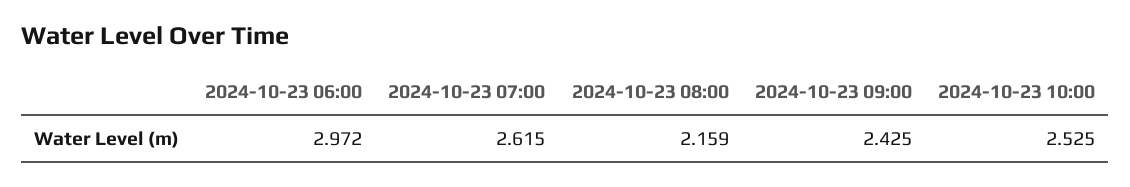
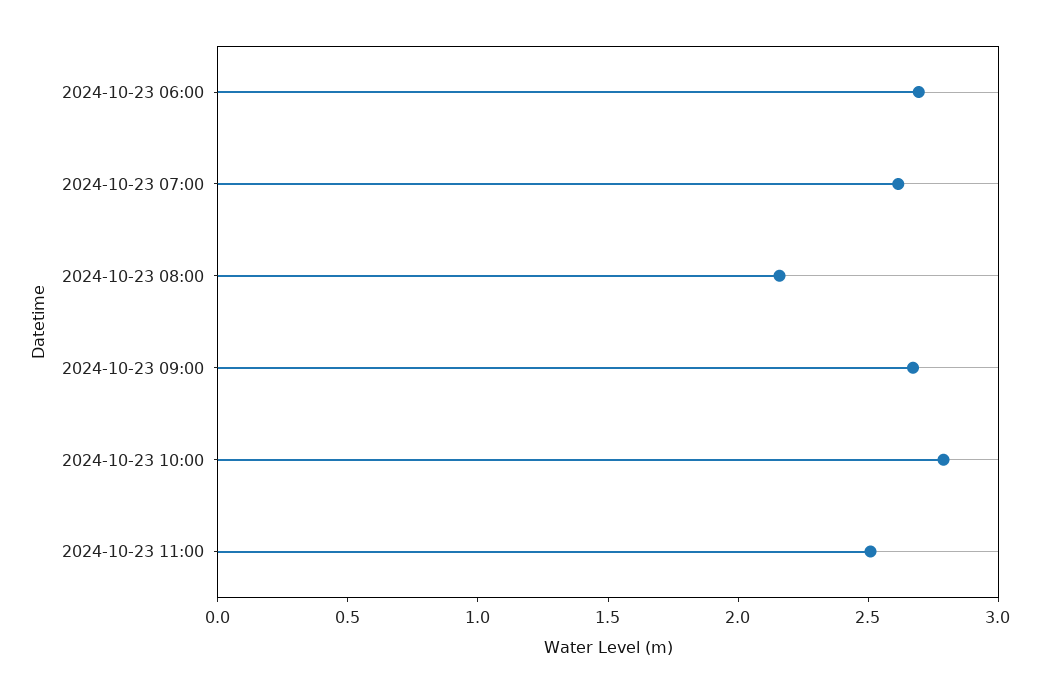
2024-10-23 06:00: 2.972 -> 2.7
2024-10-23 09:00: 2.425 -> 2.7
2024-10-23 10:00: 2.525 -> 2.8
2024-10-23 11:00: none -> 2.5

